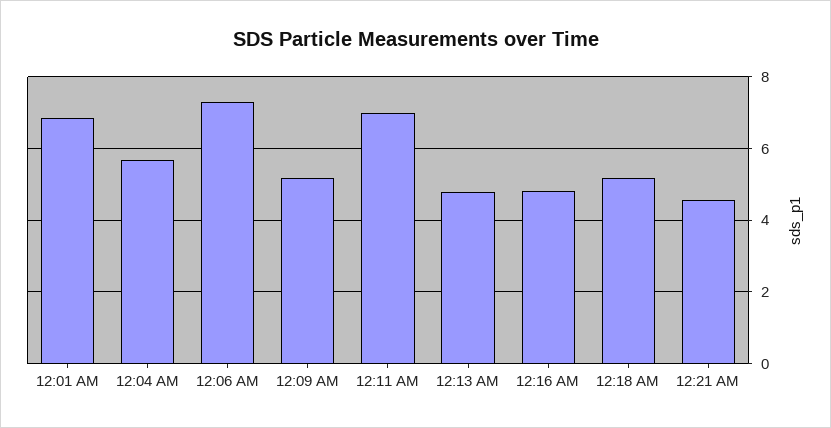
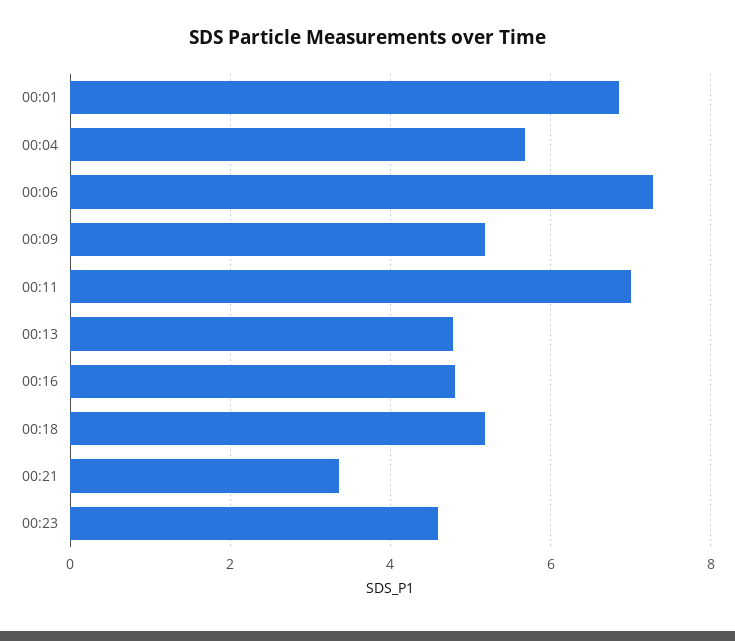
12:21 AM: 4.6 -> 3.4
00:23: none -> 4.6

